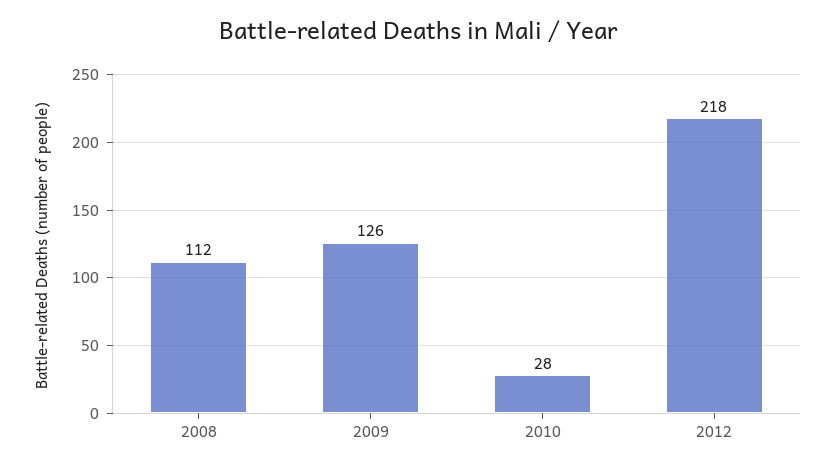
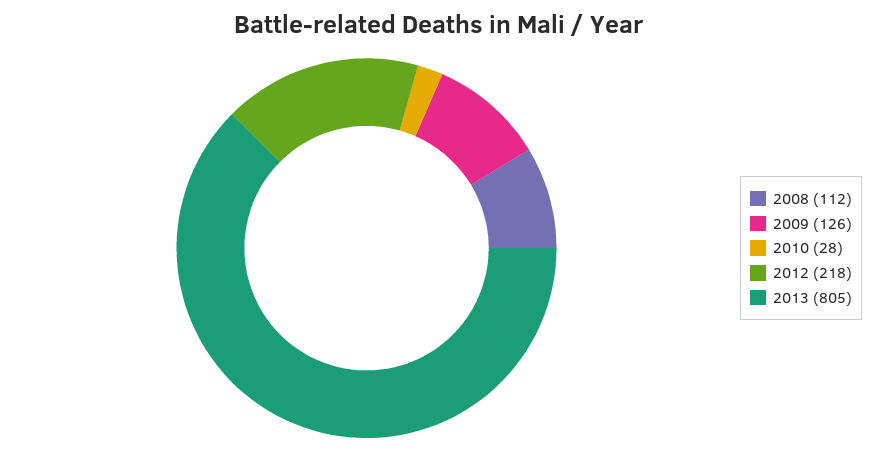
2013: none -> 805

